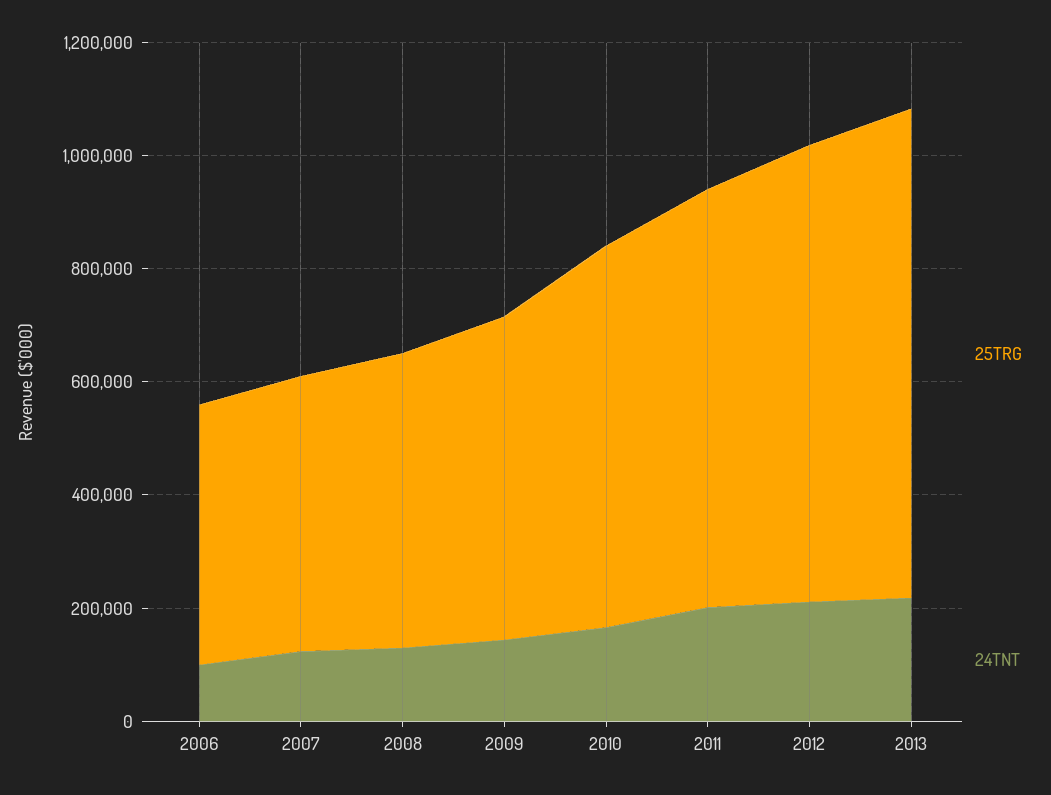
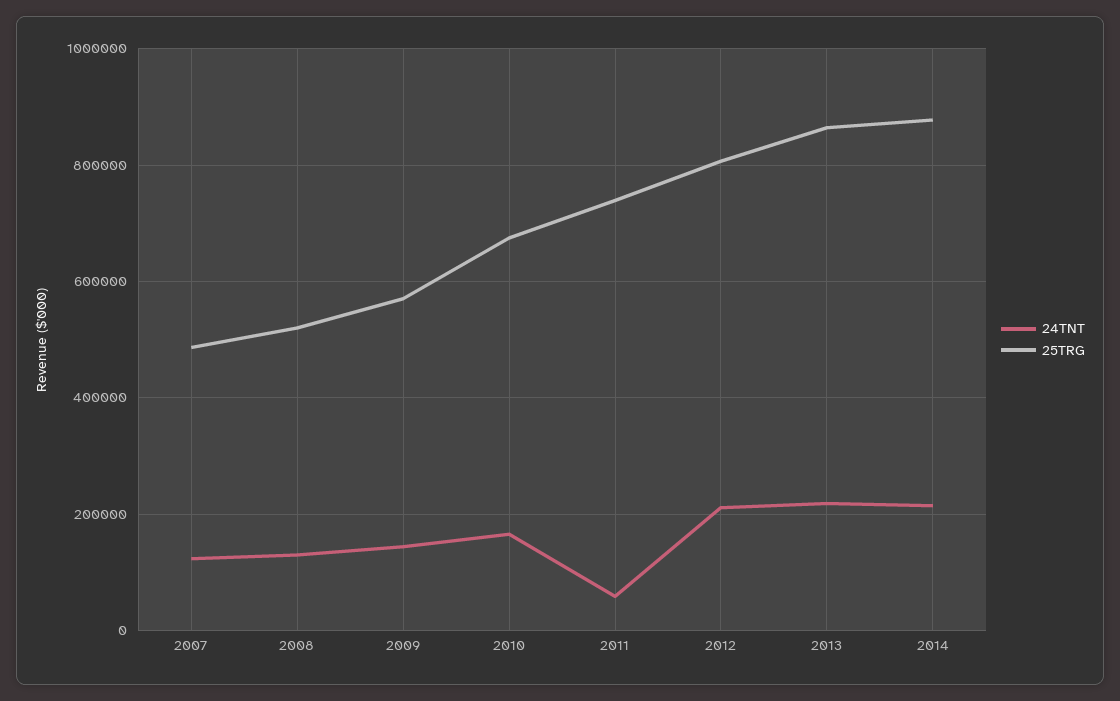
25TRG, 2006: 450000 -> none
24TNT, 2006: 100000 -> none
24TNT, 2011: 200000 -> 60000
24TNT, 2014: none -> 220000
25TRG, 2014: none -> 880000

